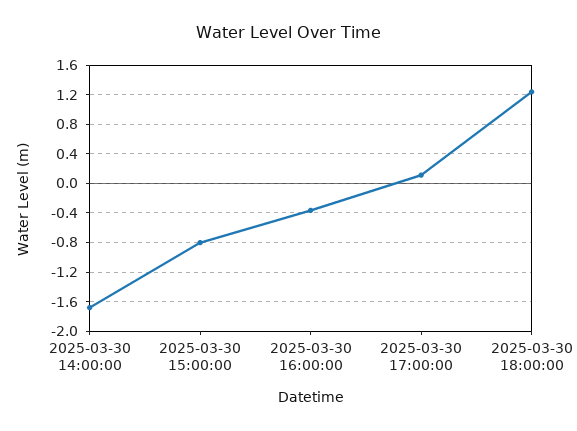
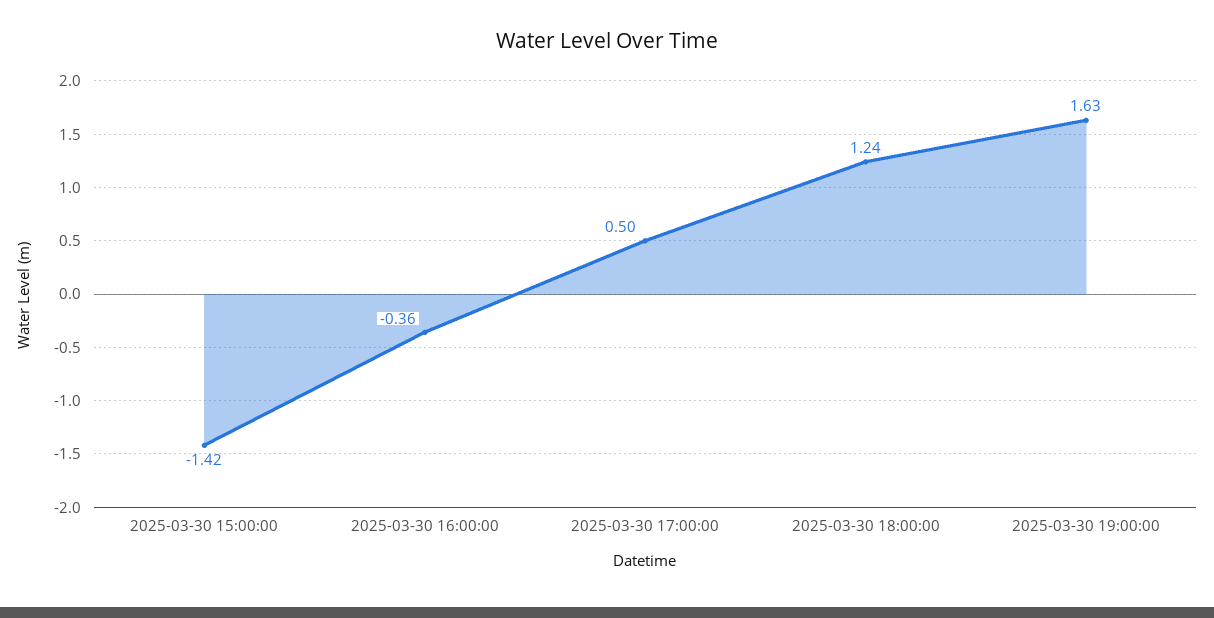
2025-03-30 14:00:00: -1.7 -> none
2025-03-30 15:00:00: -0.8 -> -1.42
2025-03-30 17:00:00: 0.1 -> 0.5
2025-03-30 19:00:00: none -> 1.63

